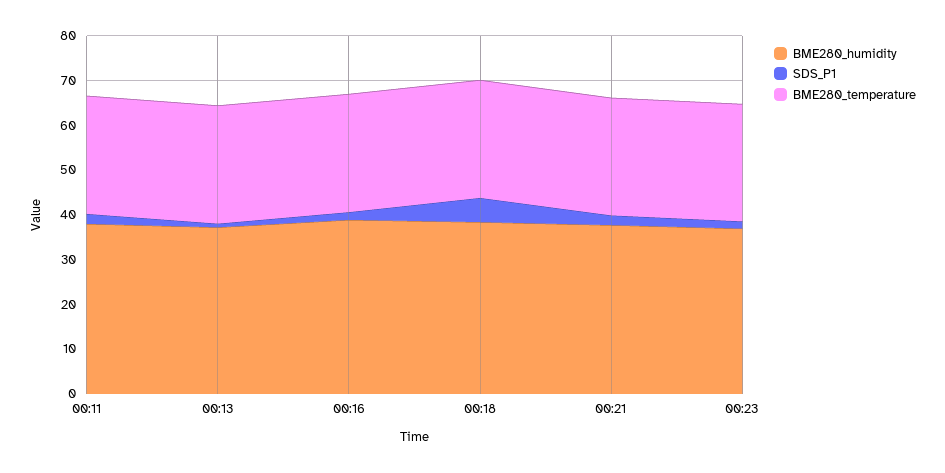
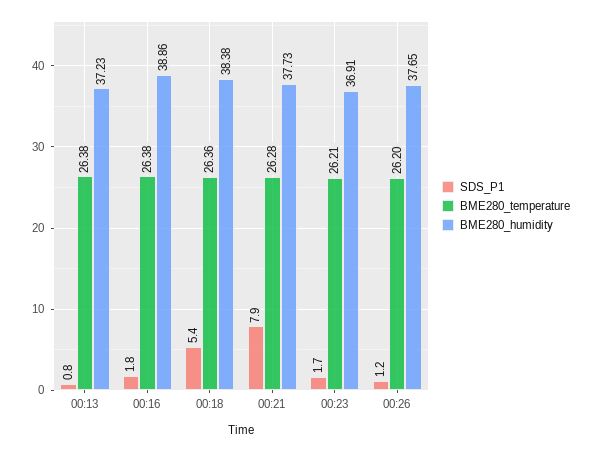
BME280_humidity, 00:11: 38 -> none
SDS_P1, 00:11: 2 -> none
BME280_temperature, 00:11: 26 -> none
SDS_P1, 00:21: 2 -> 7.9
SDS_P1, 00:26: none -> 1.2
BME280_temperature, 00:26: none -> 26.2
BME280_humidity, 00:26: none -> 37.65

